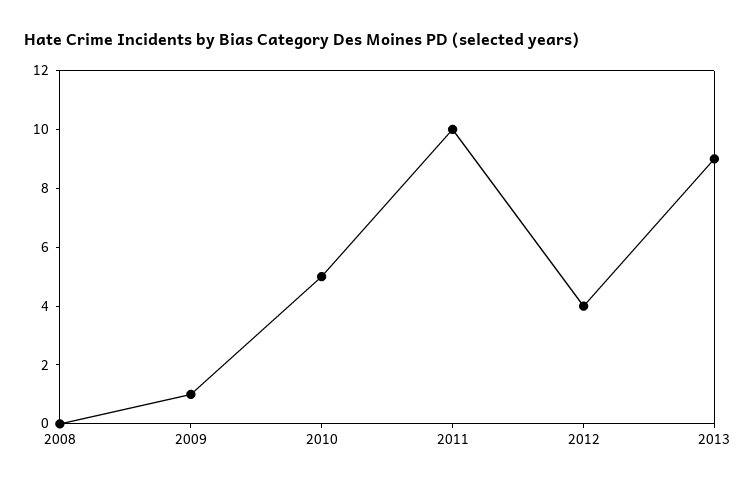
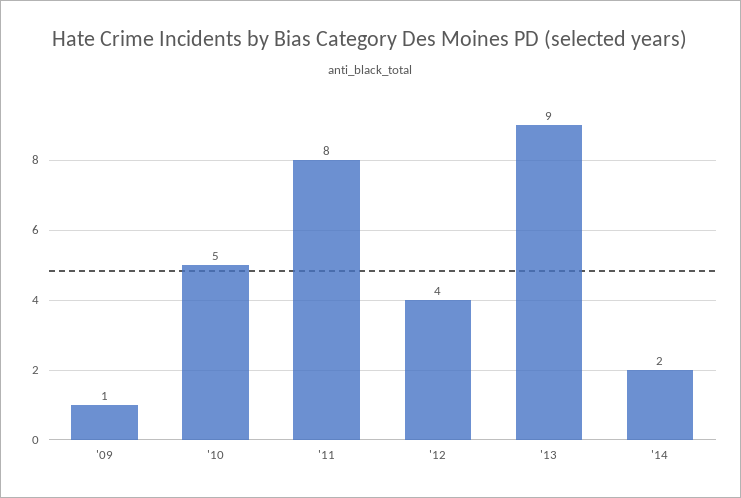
2008: 0 -> none
2011: 10 -> 8
'14: none -> 2

